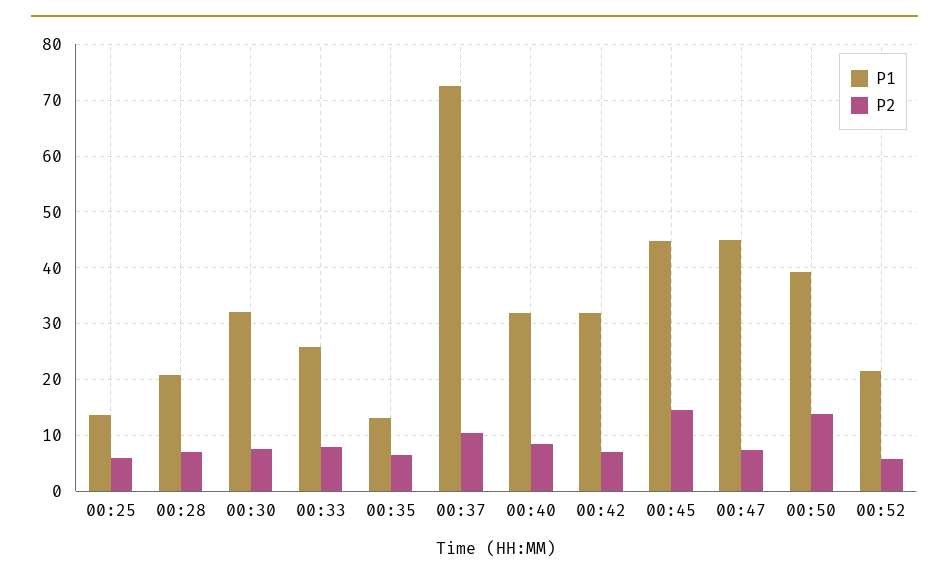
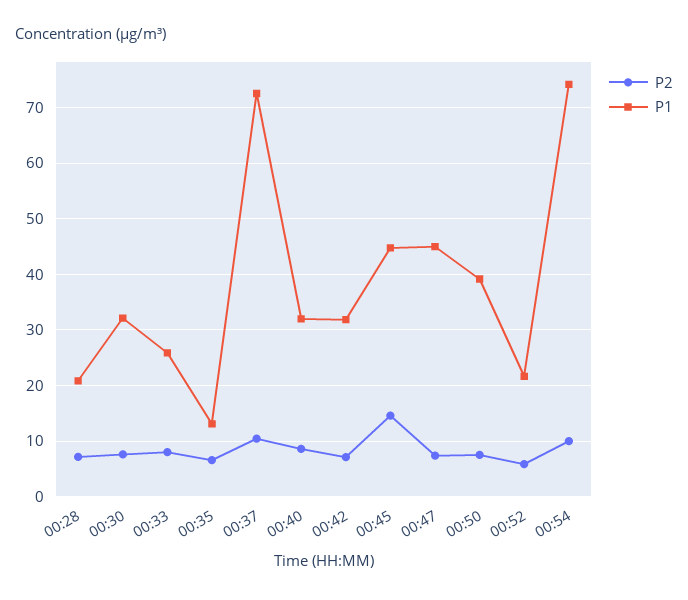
P1, 00:25: 14 -> none
P2, 00:25: 6 -> none
P2, 00:50: 14 -> 8
P2, 00:54: none -> 10
P1, 00:54: none -> 74

